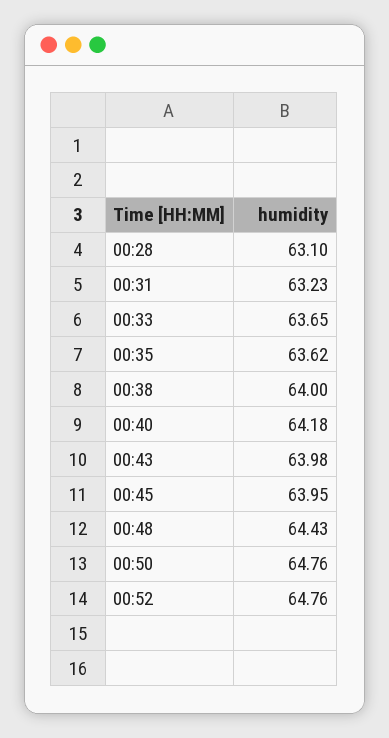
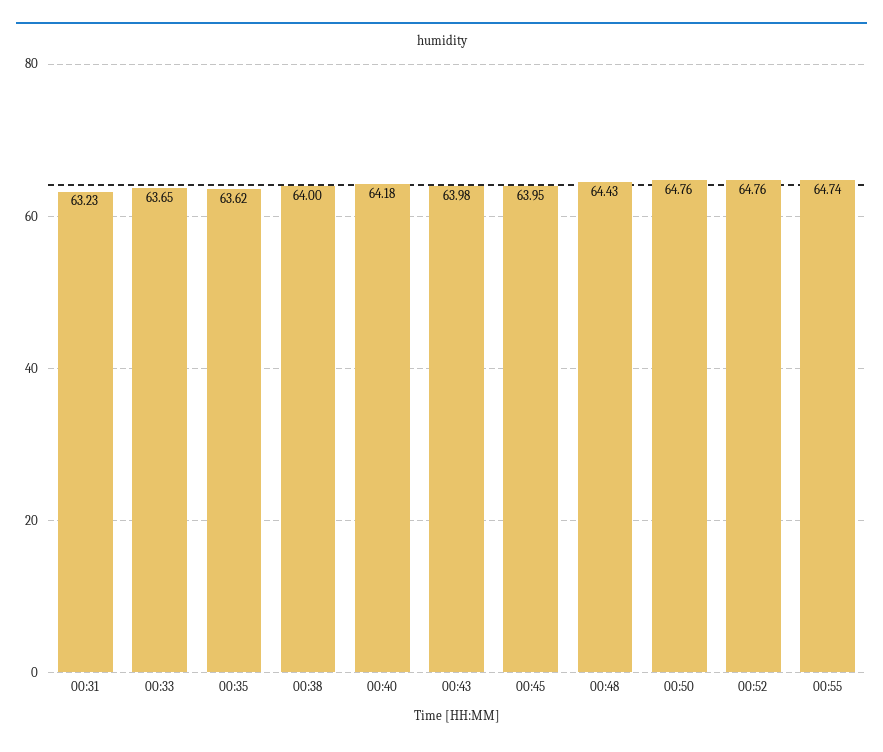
00:28: 63.1 -> none
00:55: none -> 64.74

